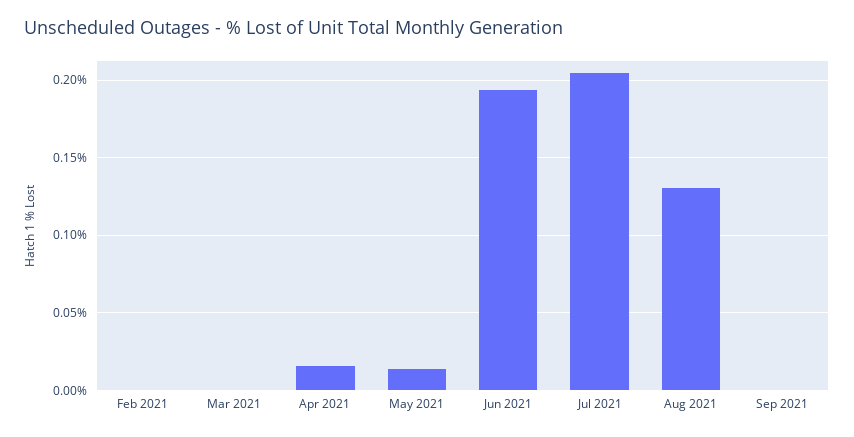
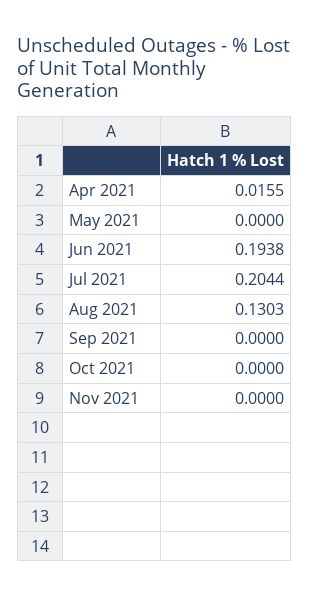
Feb 2021: 0 -> none
Mar 2021: 0 -> none
May 2021: 0.015 -> 0
Oct 2021: none -> 0
Nov 2021: none -> 0

